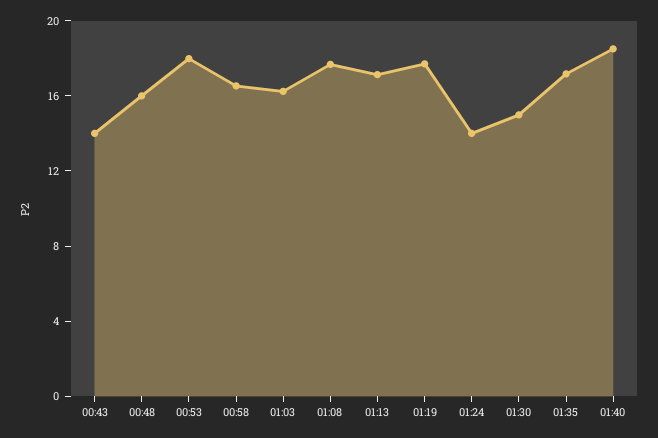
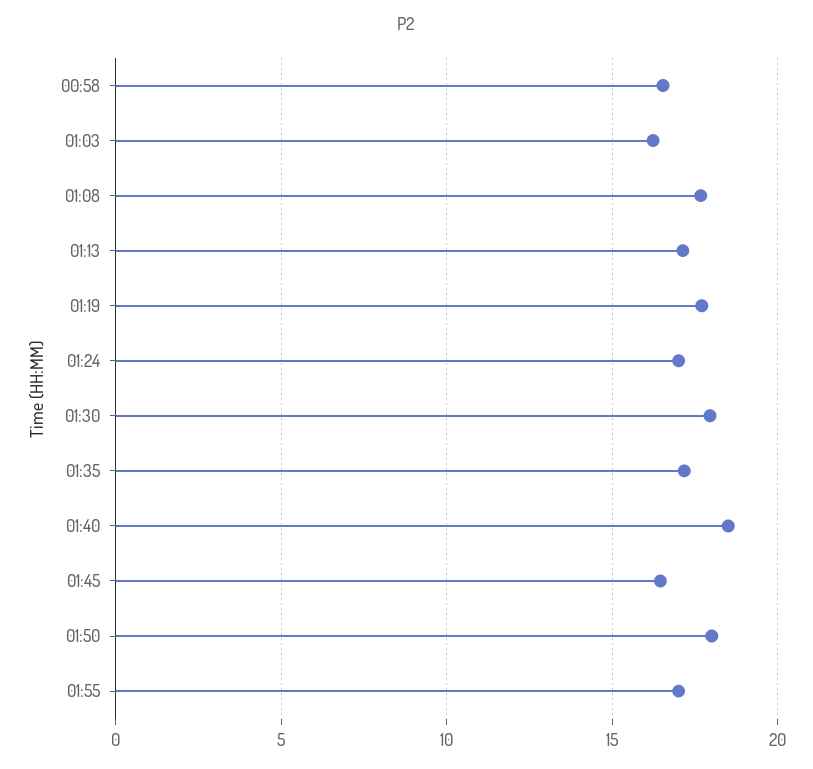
00:43: 14 -> none
00:48: 16 -> none
00:53: 18 -> none
01:24: 14 -> 17
01:30: 15 -> 18
01:45: none -> 16.5
01:50: none -> 18
01:55: none -> 17

